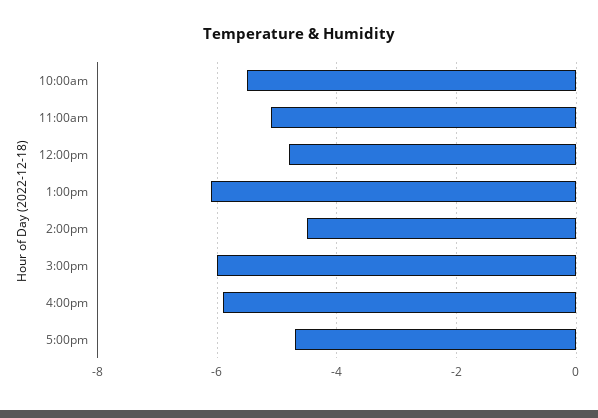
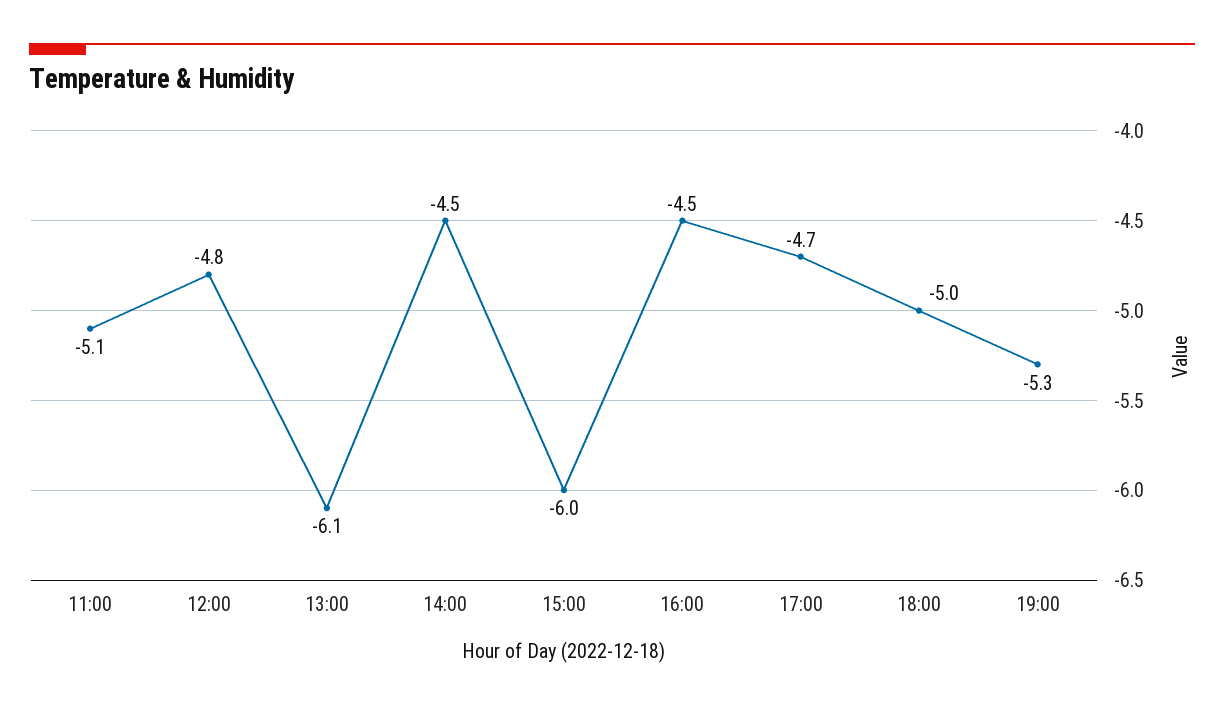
10:00am: -5.5 -> none
4:00pm: -6 -> -4.5
18:00: none -> -5
19:00: none -> -5.3

